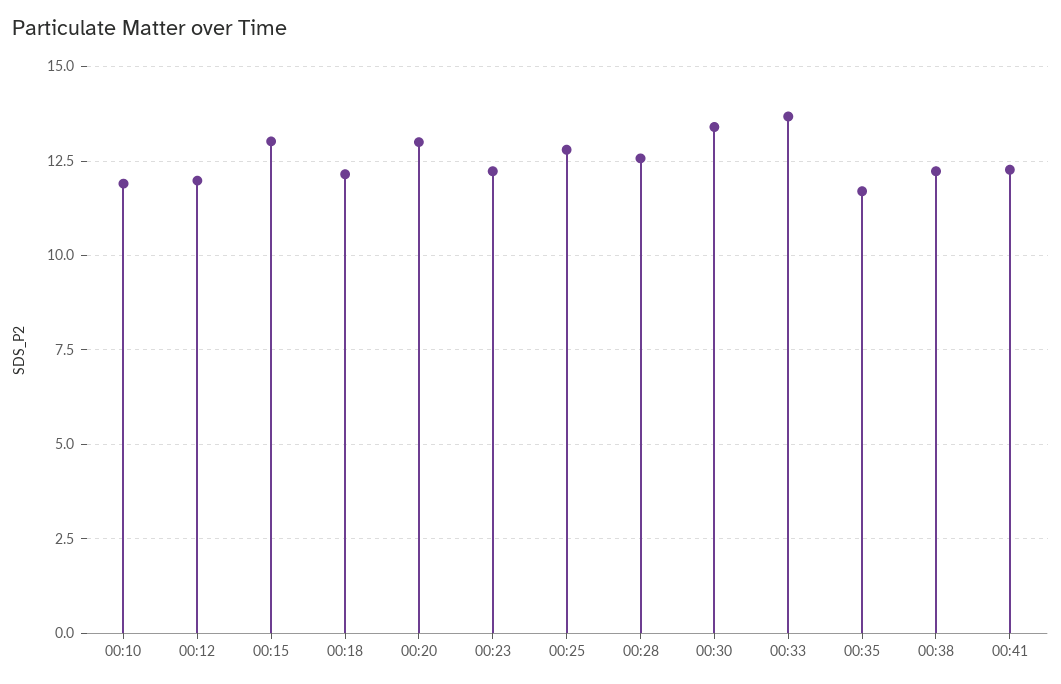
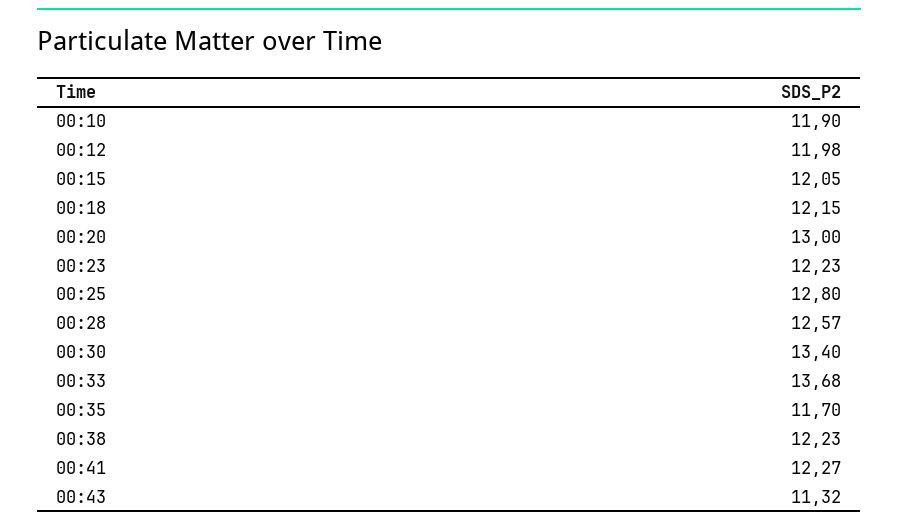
00:15: 13 -> 12.05
00:43: none -> 11.32

